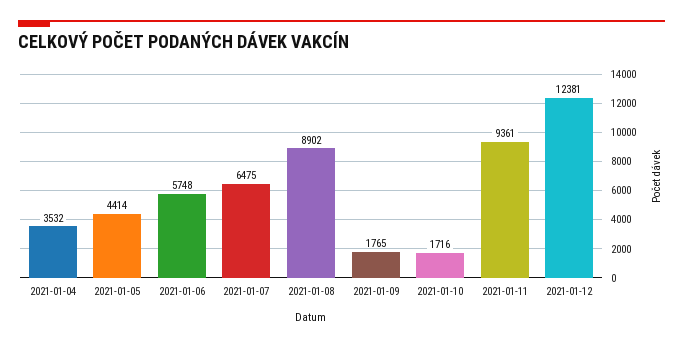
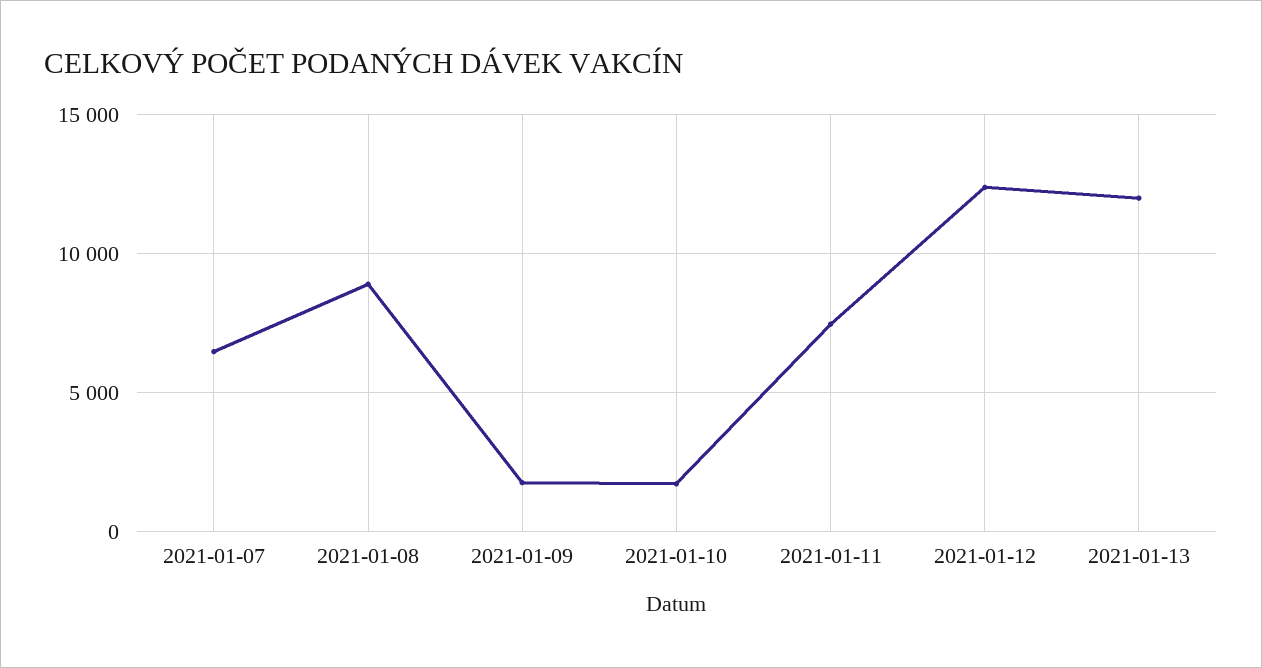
2021-01-04: 3532 -> none
2021-01-05: 4414 -> none
2021-01-06: 5748 -> none
2021-01-11: 9361 -> 7500
2021-01-13: none -> 12000

